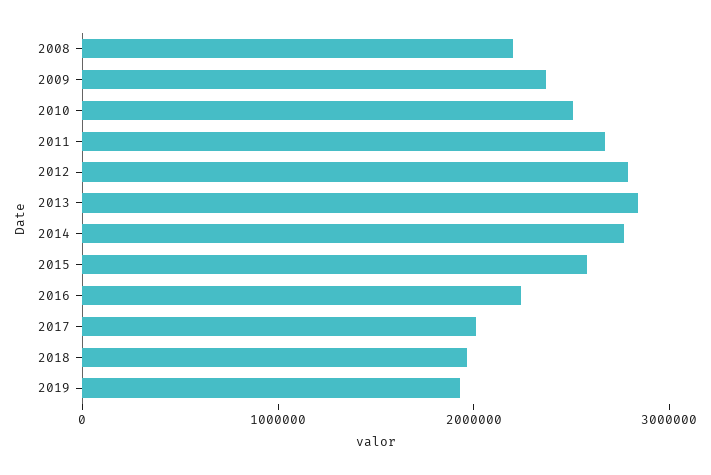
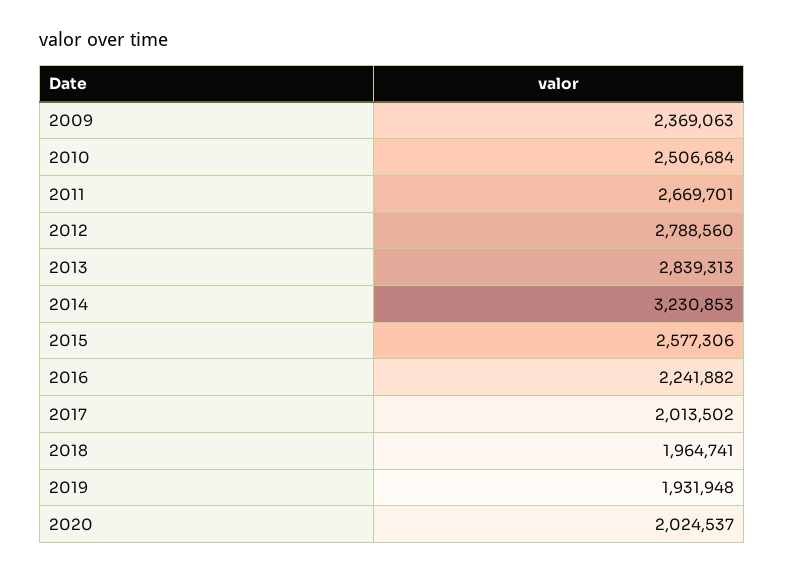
2008: 2200000 -> none
2014: 2800000 -> 3230853
2020: none -> 2024537

